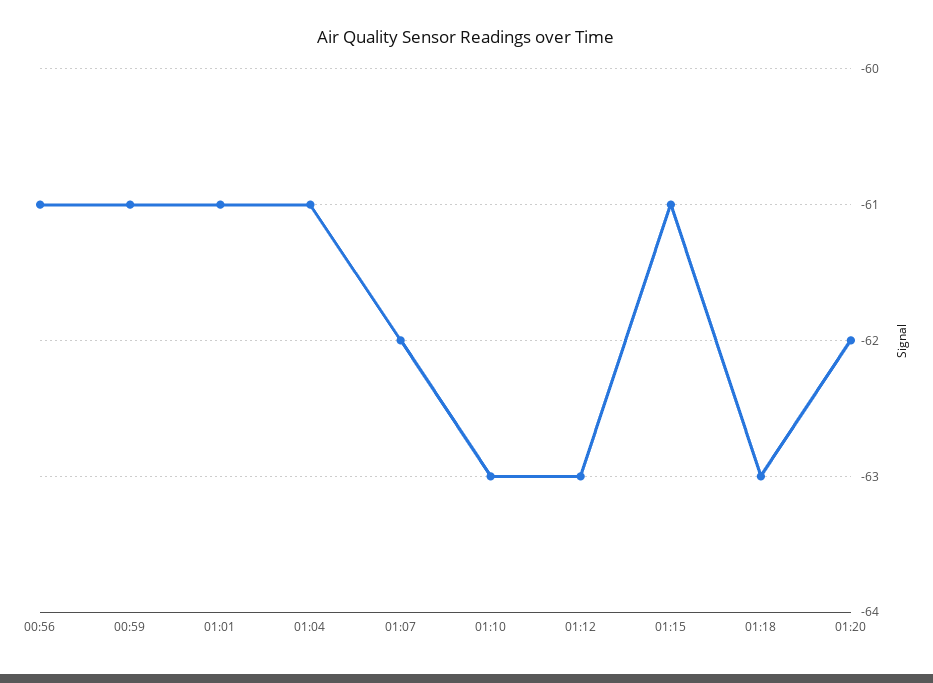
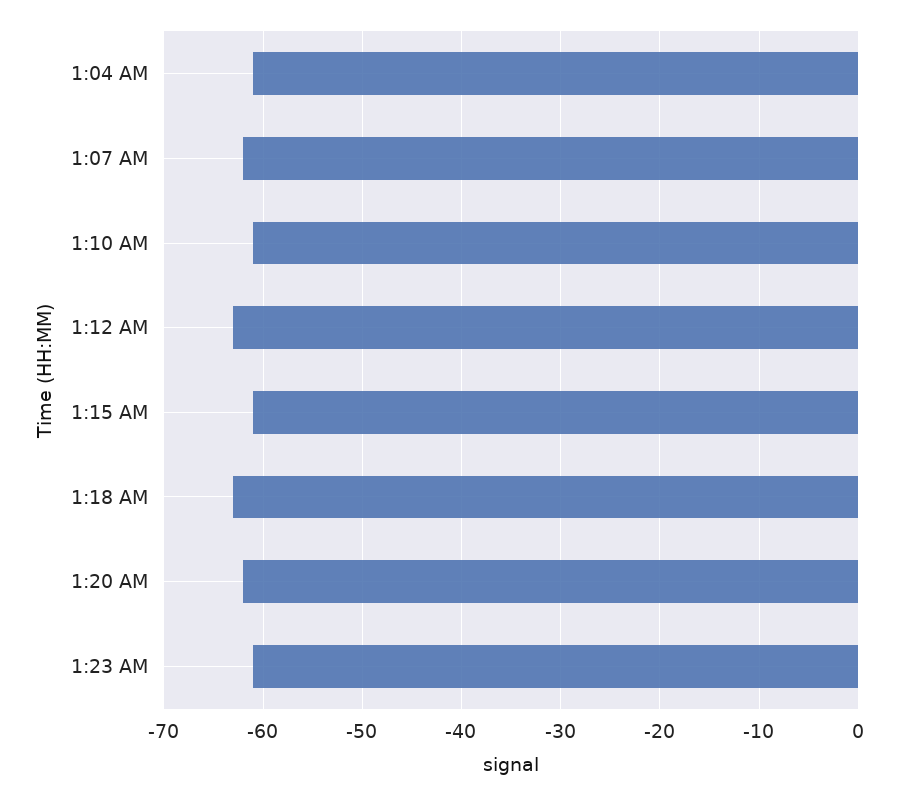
00:56: -61 -> none
00:59: -61 -> none
01:01: -61 -> none
01:10: -63 -> -61
1:23 AM: none -> -61

